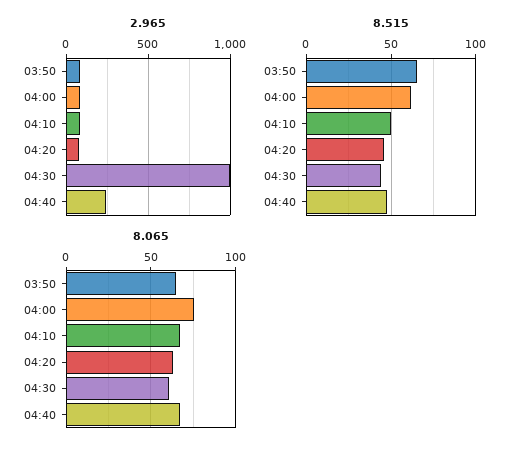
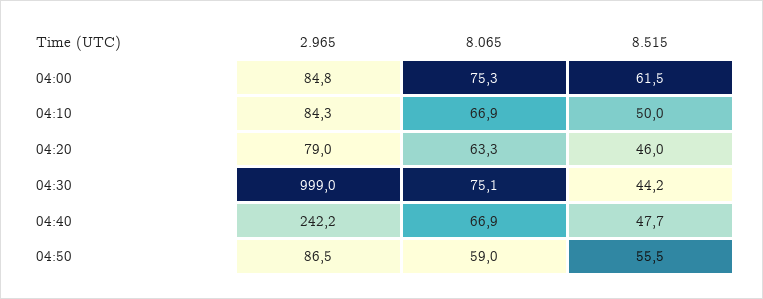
2.965, 03:50: 100 -> none
8.515, 03:50: 65 -> none
8.065, 03:50: 65 -> none
8.065, 04:30: 60 -> 75.1
2.965, 04:50: none -> 86.5
8.065, 04:50: none -> 59
8.515, 04:50: none -> 55.5

